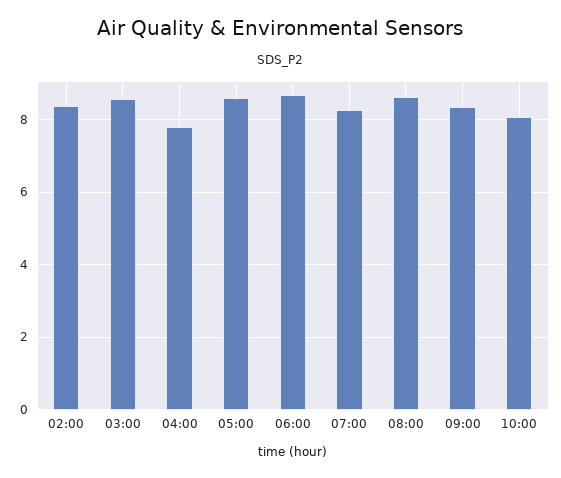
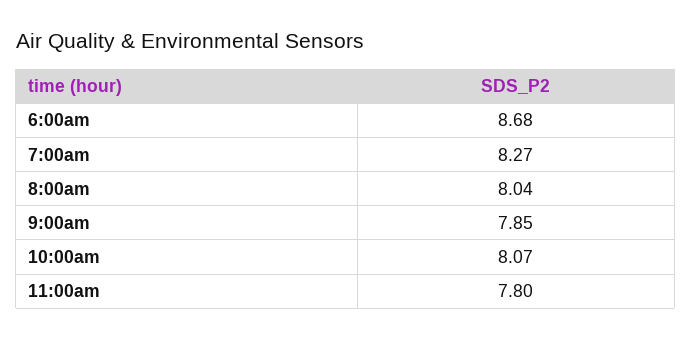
02:00: 8.4 -> none
03:00: 8.6 -> none
04:00: 7.8 -> none
05:00: 8.6 -> none
08:00: 8.6 -> 8.04
09:00: 8.4 -> 7.85
11:00am: none -> 7.8

